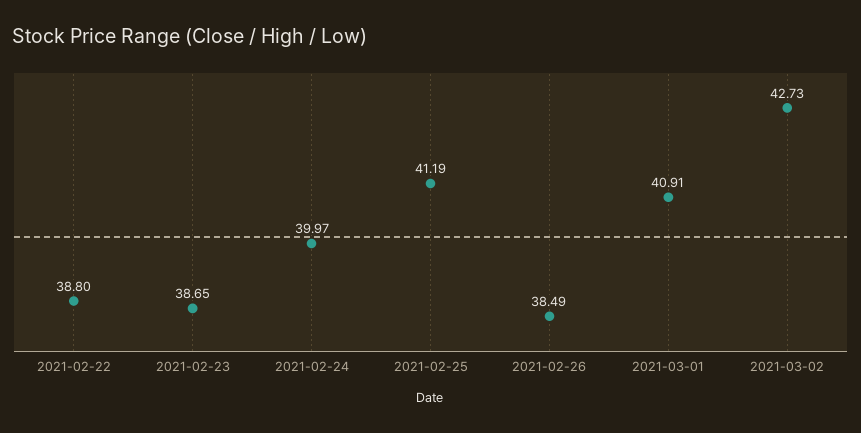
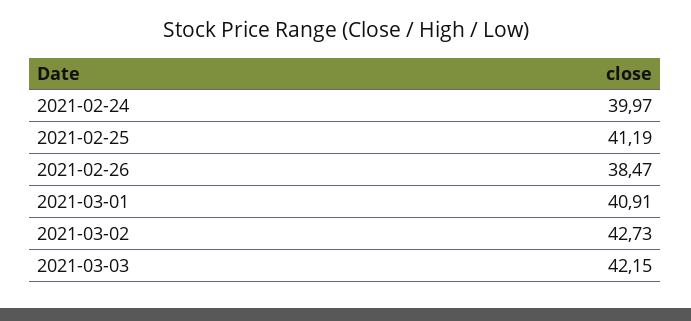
2021-02-22: 38.8 -> none
2021-02-23: 38.65 -> none
2021-02-26: 38.49 -> 38.47
2021-03-03: none -> 42.15

